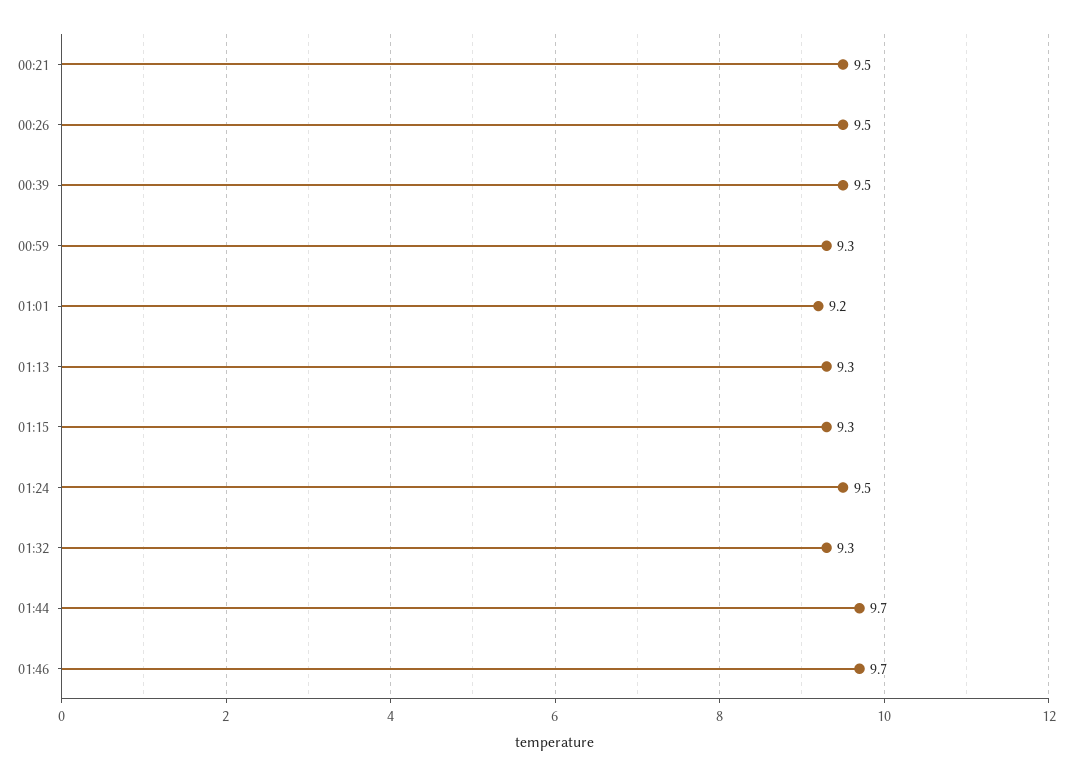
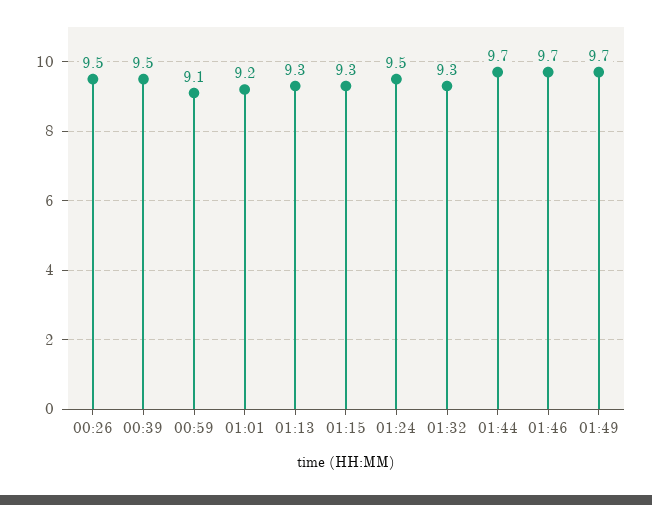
00:21: 9.5 -> none
00:59: 9.3 -> 9.1
01:49: none -> 9.7

